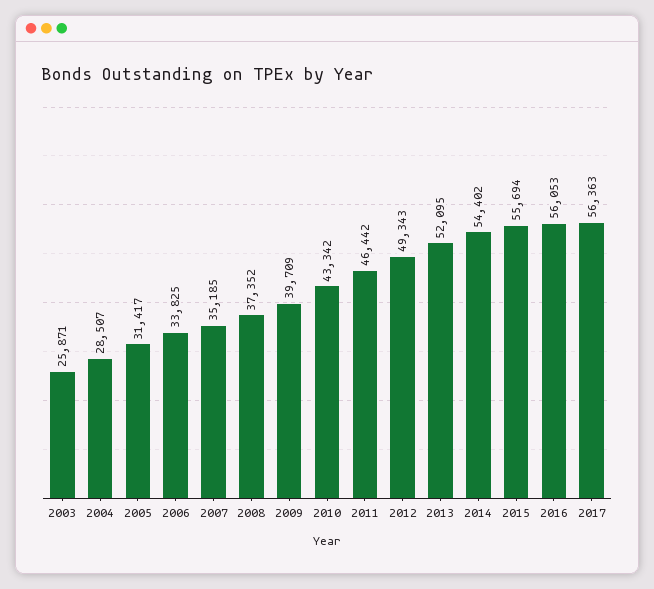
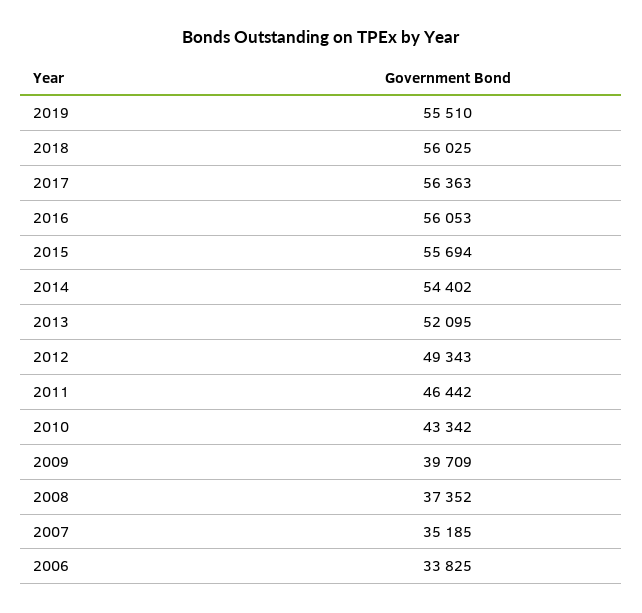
2003: 25871 -> none
2004: 28507 -> none
2005: 31417 -> none
2019: none -> 55510
2018: none -> 56025

